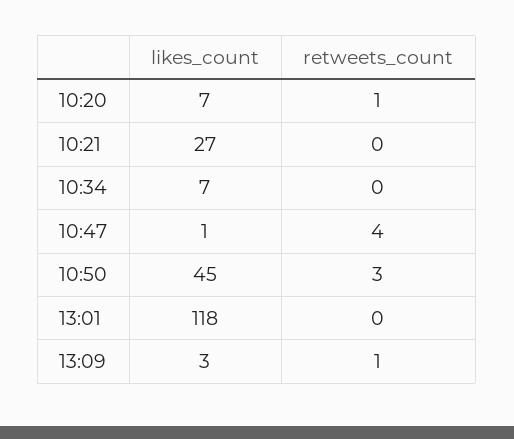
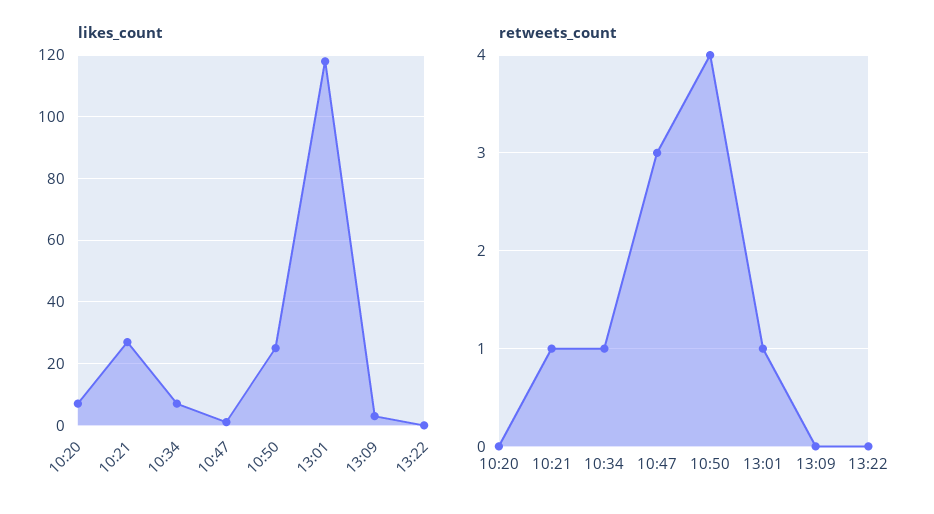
retweets_count, 10:20: 1 -> 0
retweets_count, 10:21: 0 -> 1
retweets_count, 10:34: 0 -> 1
retweets_count, 10:47: 4 -> 3
likes_count, 10:50: 45 -> 25
retweets_count, 10:50: 3 -> 4
retweets_count, 13:01: 0 -> 1
retweets_count, 13:09: 1 -> 0
likes_count, 13:22: none -> 0
retweets_count, 13:22: none -> 0

